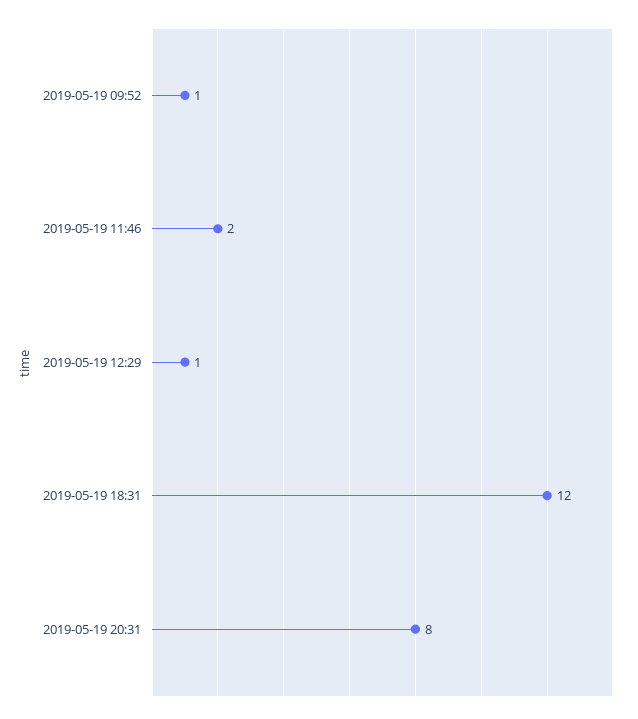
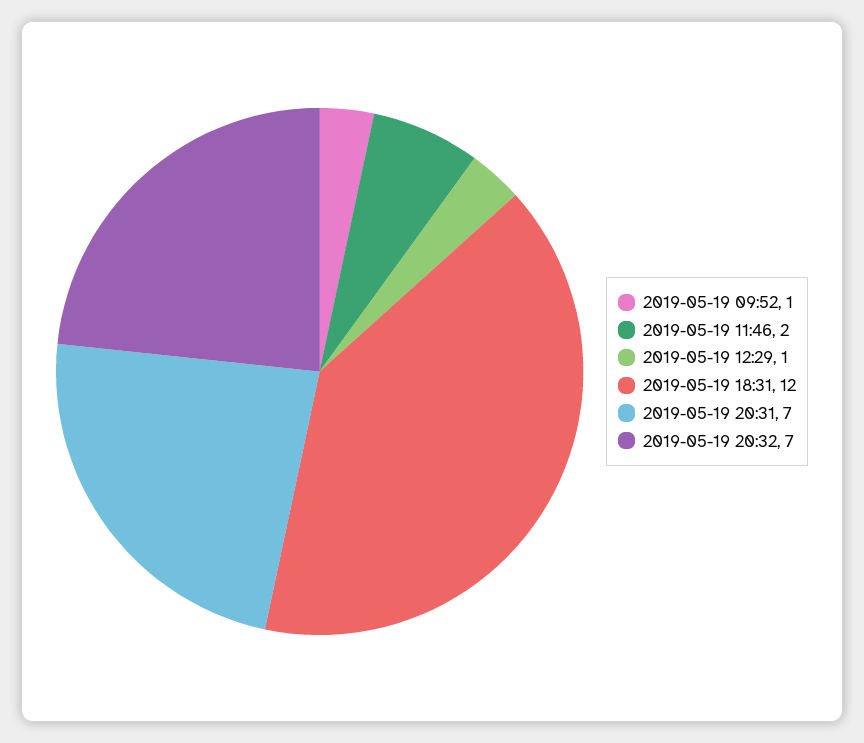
2019-05-19 20:31: 8 -> 7
2019-05-19 20:32: none -> 7

